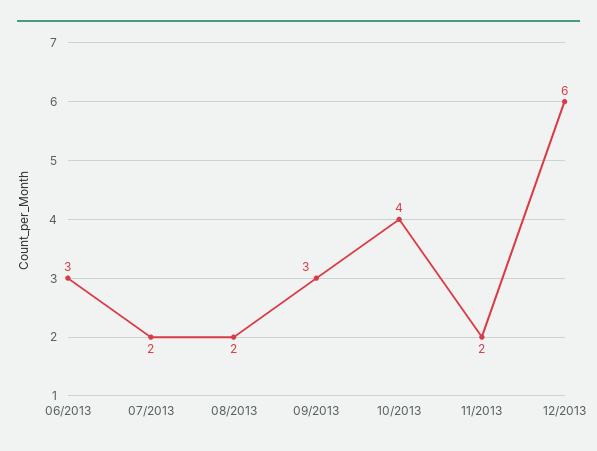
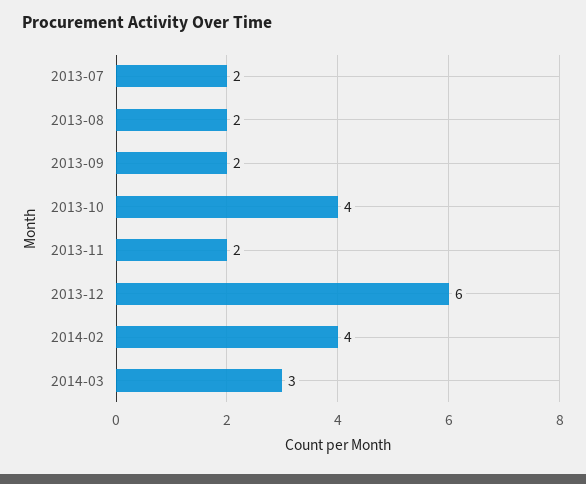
06/2013: 3 -> none
09/2013: 3 -> 2
2014-02: none -> 4
2014-03: none -> 3

